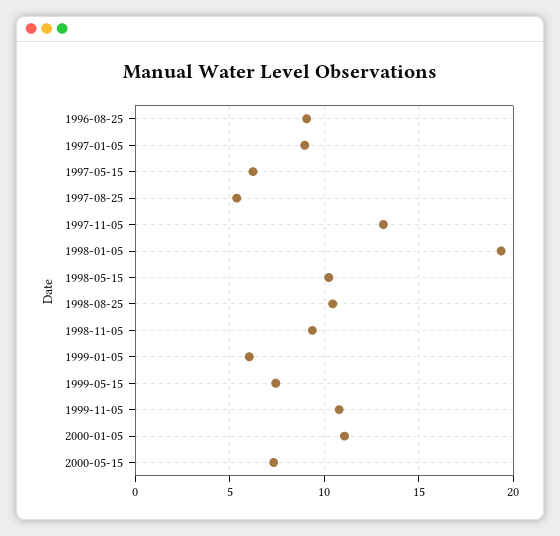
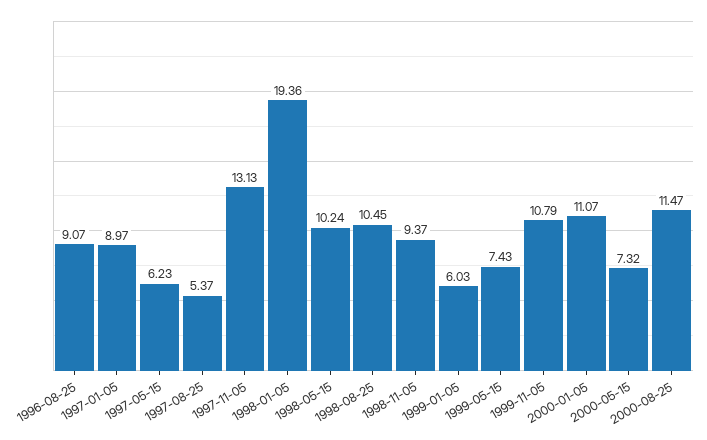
2000-08-25: none -> 11.47

